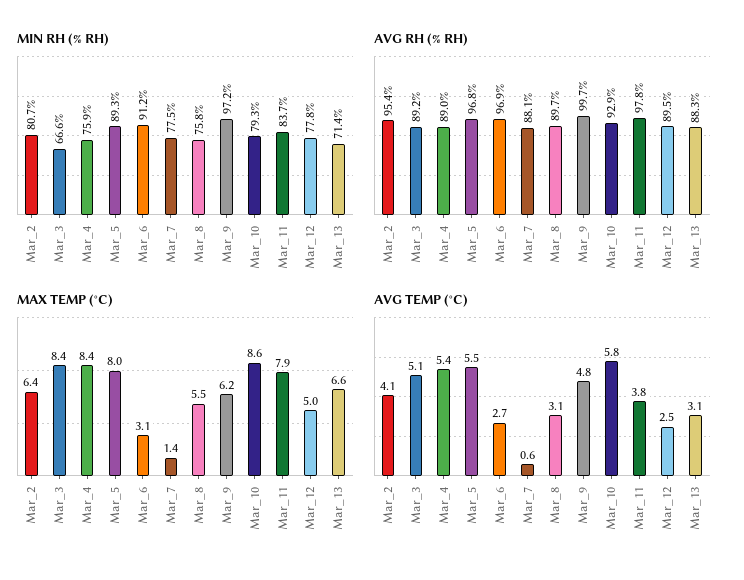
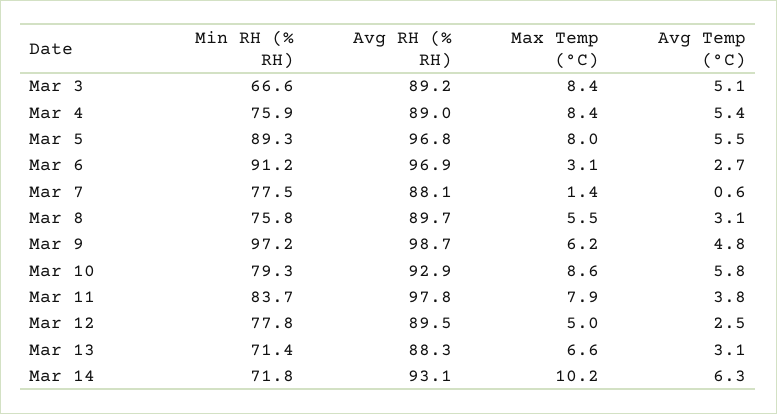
MIN RH (% RH), Mar_2: 80.7 -> none
AVG RH (% RH), Mar_2: 95.4 -> none
AVG RH (% RH), Mar_9: 99.7 -> 98.7
MAX TEMP (°C), Mar_2: 6.4 -> none
AVG TEMP (°C), Mar_2: 4.1 -> none
MIN RH (% RH), Mar 14: none -> 71.8
AVG RH (% RH), Mar 14: none -> 93.1
MAX TEMP (°C), Mar 14: none -> 10.2
AVG TEMP (°C), Mar 14: none -> 6.3

